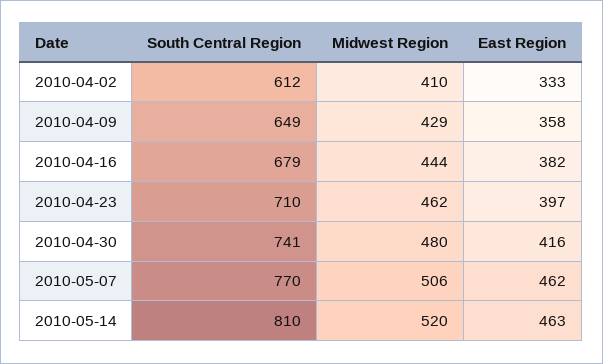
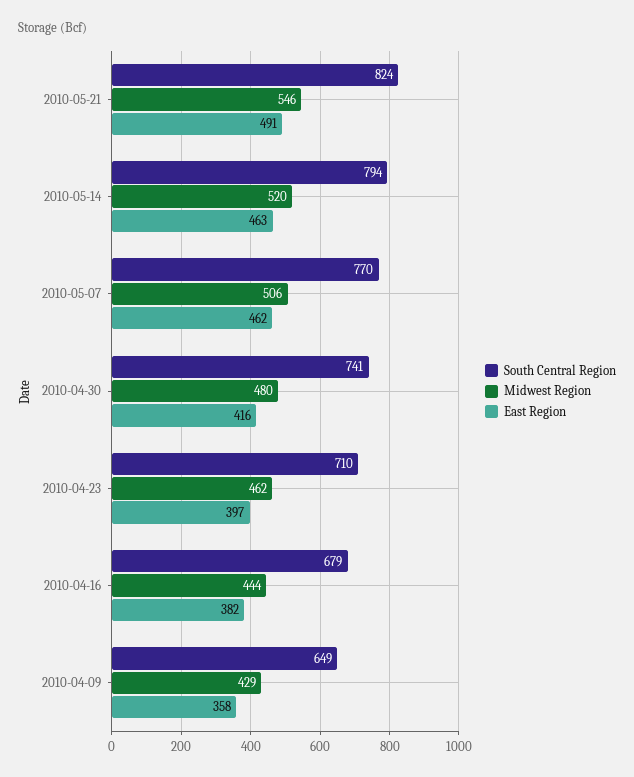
South Central Region, 2010-04-02: 612 -> none
Midwest Region, 2010-04-02: 410 -> none
East Region, 2010-04-02: 333 -> none
South Central Region, 2010-05-14: 810 -> 794
South Central Region, 2010-05-21: none -> 824
Midwest Region, 2010-05-21: none -> 546
East Region, 2010-05-21: none -> 491

